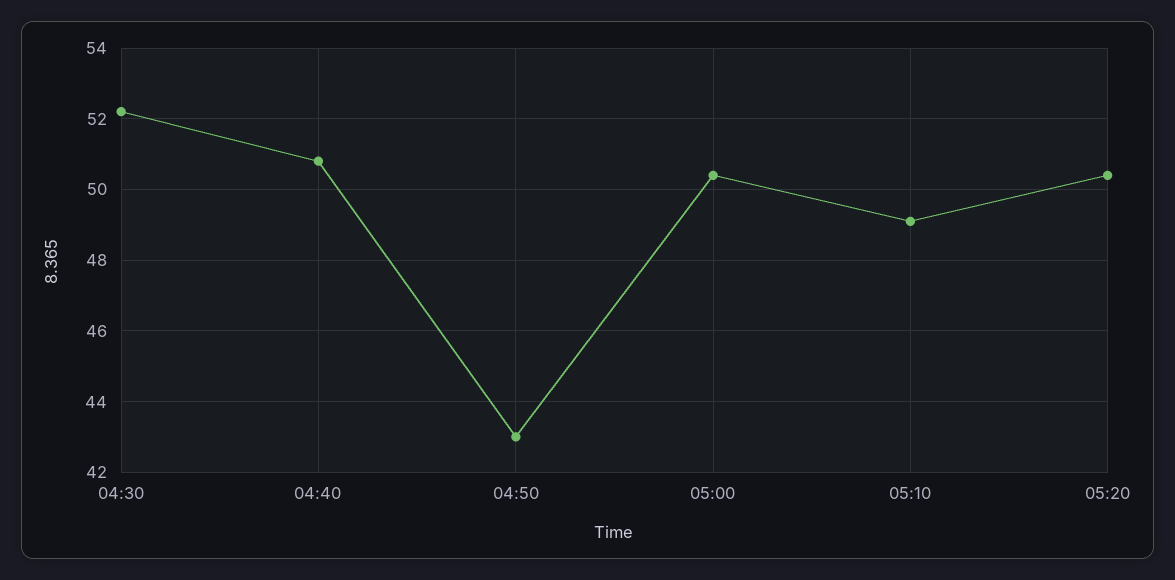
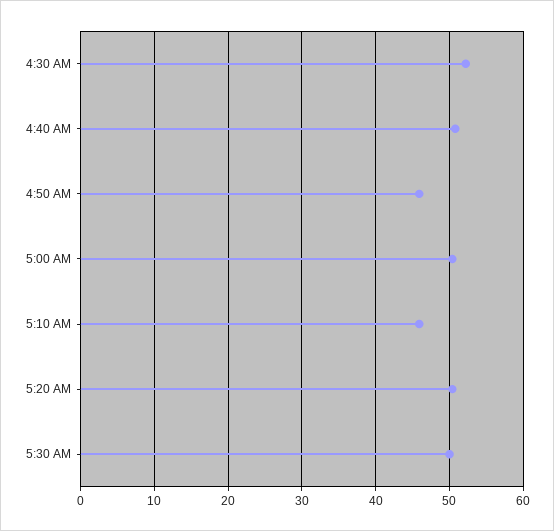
04:50: 43 -> 46
05:10: 49 -> 46
5:30 AM: none -> 50

